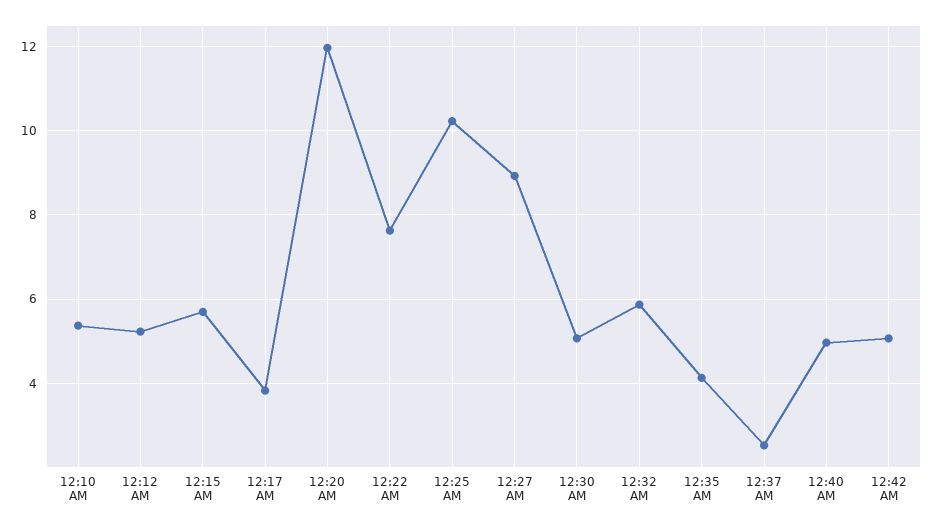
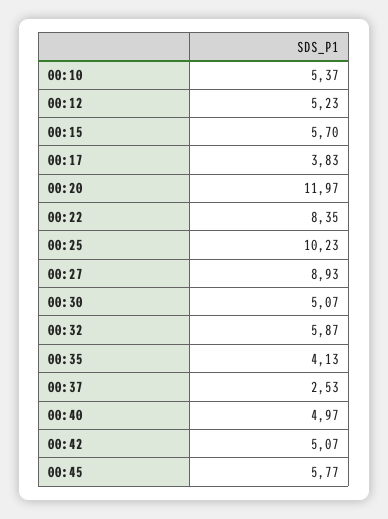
12:22 AM: 7.6 -> 8.35
00:45: none -> 5.77

